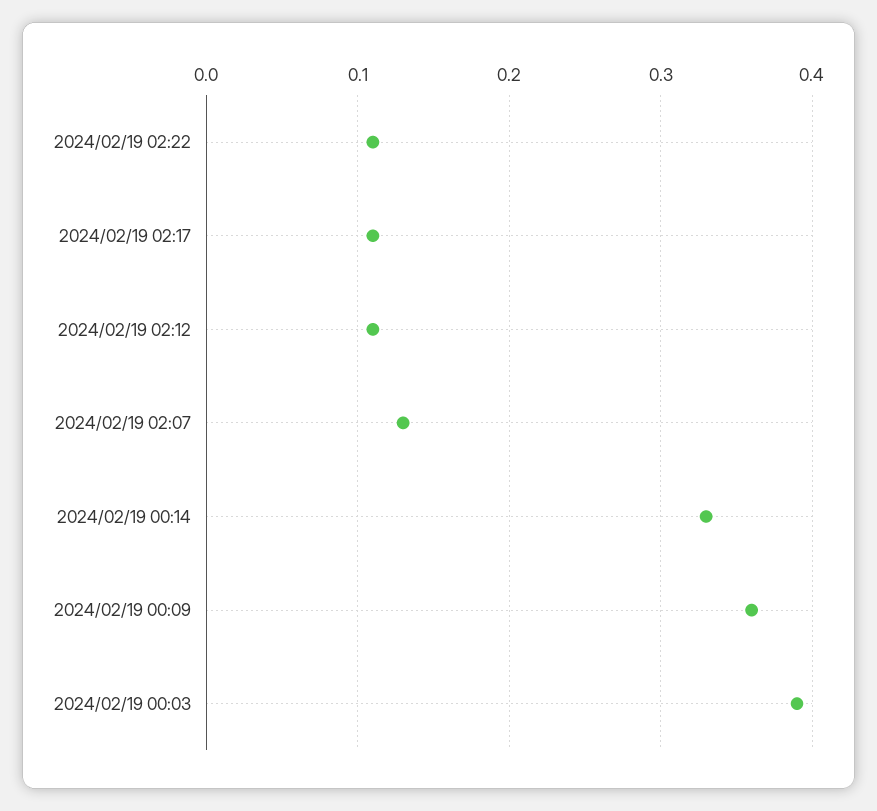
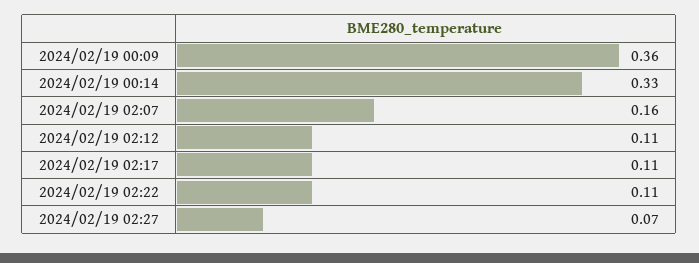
2024/02/19 02:07: 0.13 -> 0.16
2024/02/19 00:03: 0.39 -> none
2024/02/19 02:27: none -> 0.07

